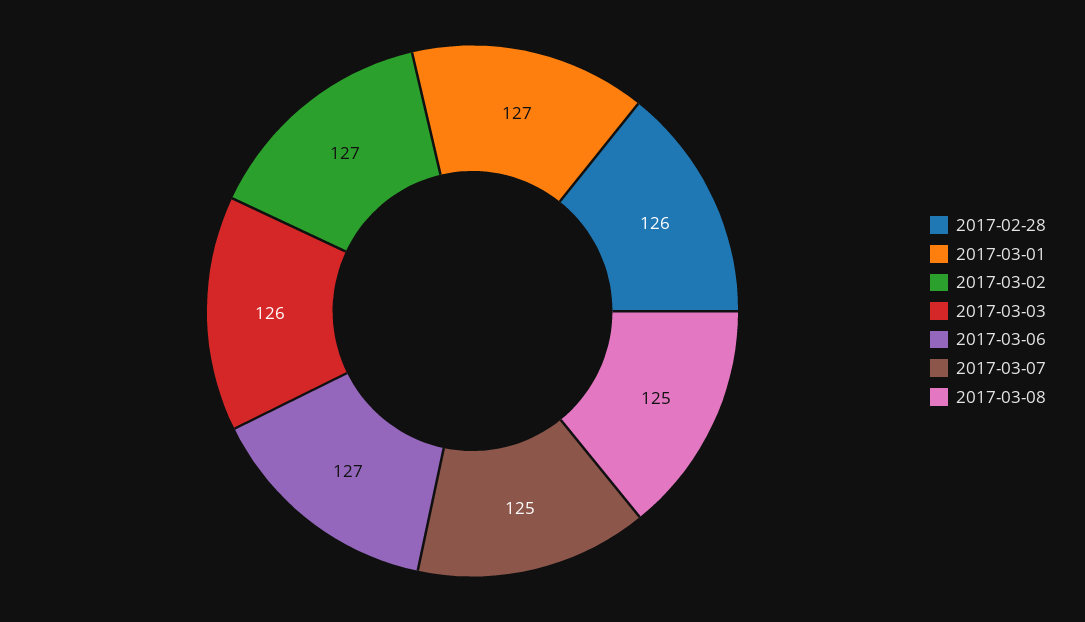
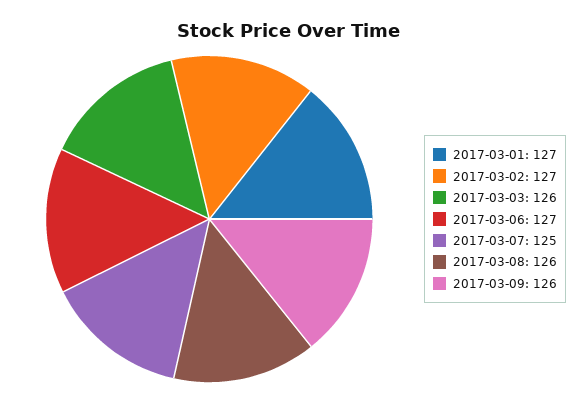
2017-02-28: 126 -> none
2017-03-08: 125 -> 126
2017-03-09: none -> 126

